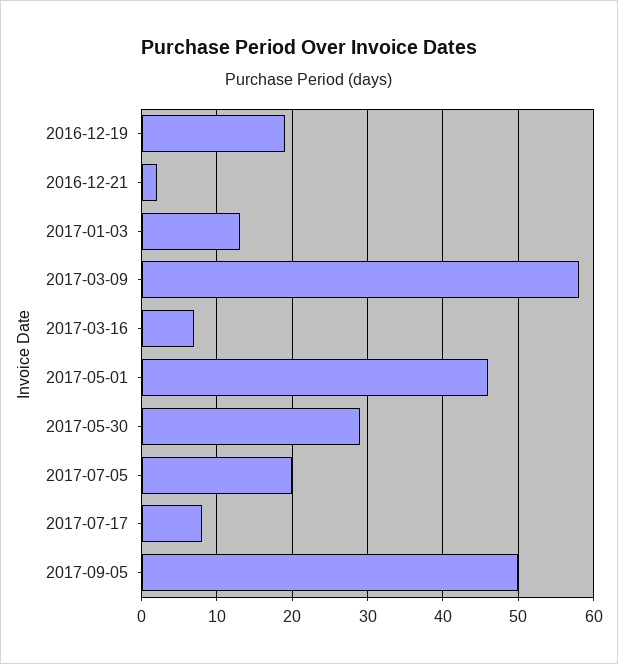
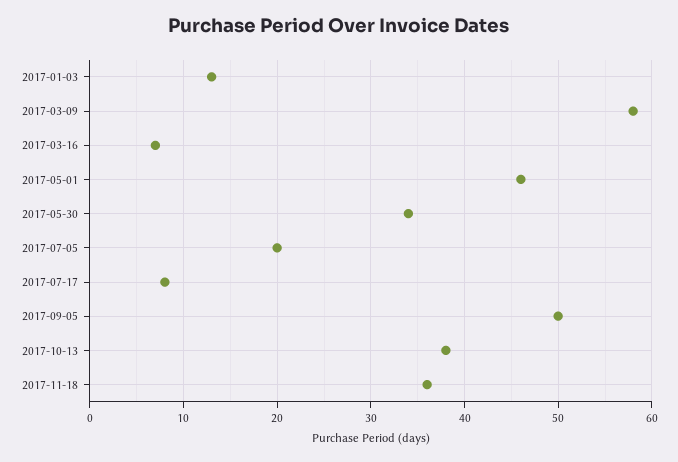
2016-12-19: 19 -> none
2016-12-21: 2 -> none
2017-05-30: 29 -> 34
2017-10-13: none -> 38
2017-11-18: none -> 36

